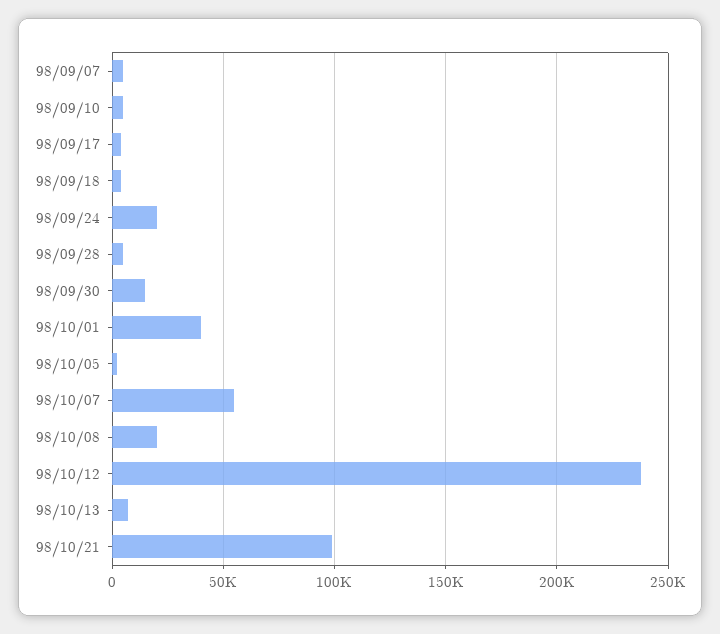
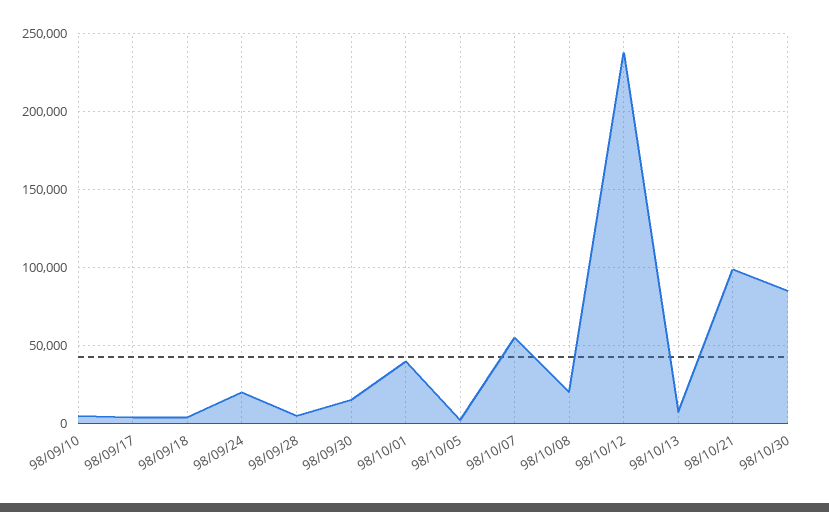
98/09/07: 5000 -> none
98/10/30: none -> 85000

